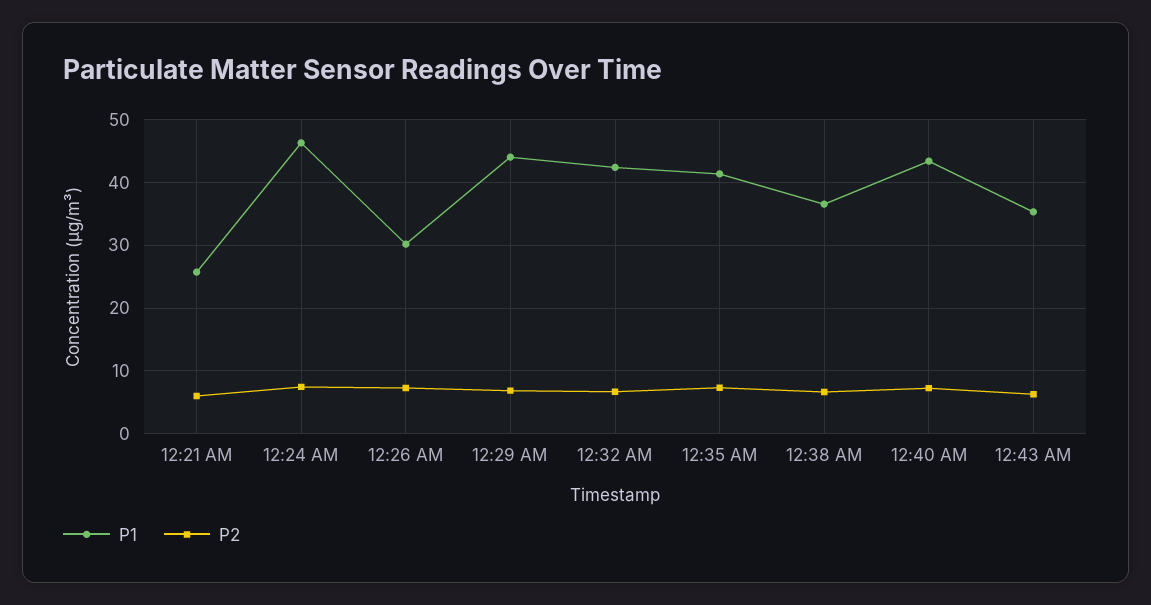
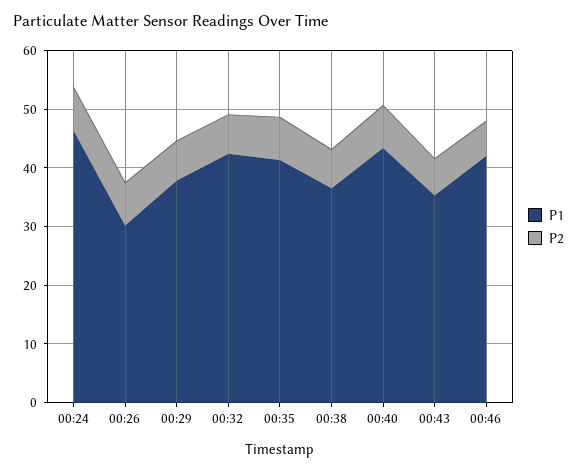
P1, 12:21 AM: 26 -> none
P2, 12:21 AM: 6 -> none
P1, 12:29 AM: 44 -> 38
P1, 00:46: none -> 42
P2, 00:46: none -> 6

